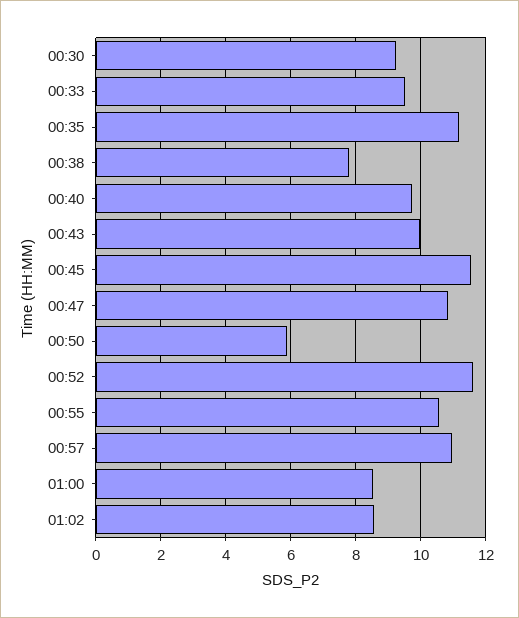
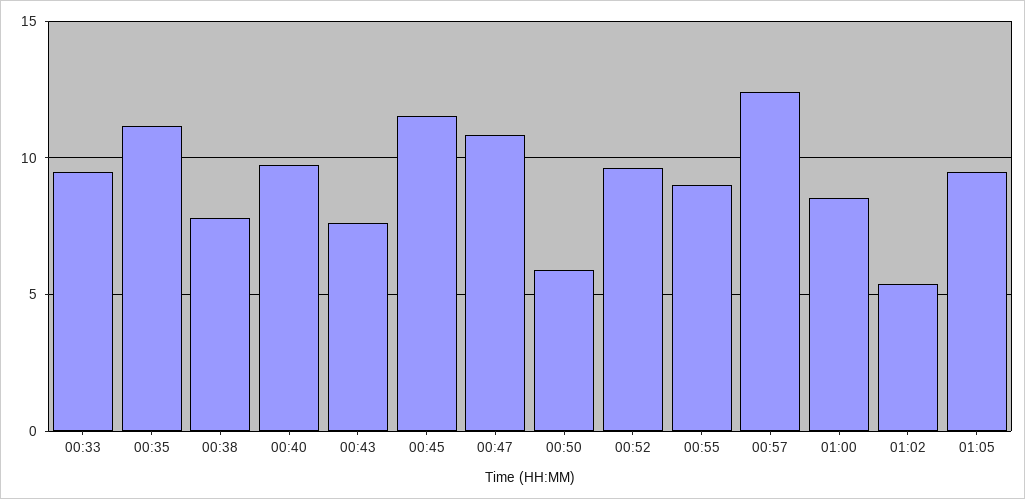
00:30: 9.2 -> none
00:43: 10 -> 7.5
00:52: 11.6 -> 9.5
00:55: 10.6 -> 9
00:57: 11 -> 12.5
01:02: 8.6 -> 5.5
01:05: none -> 9.5

